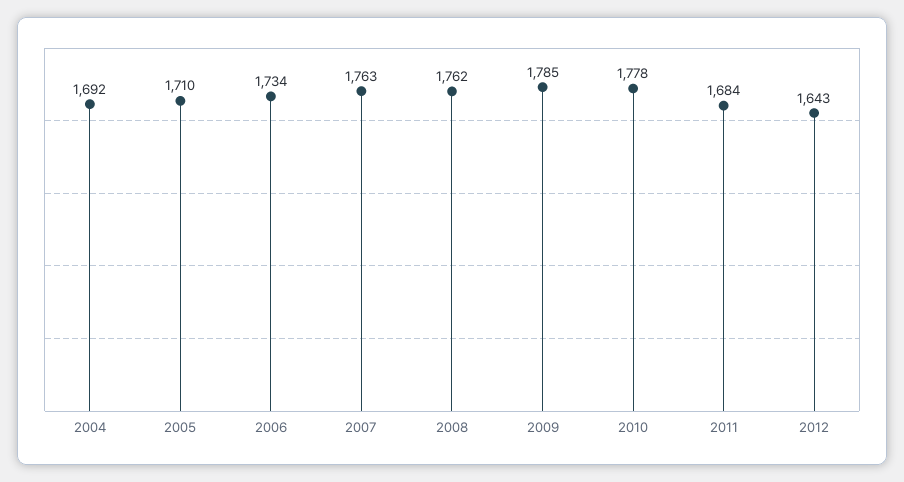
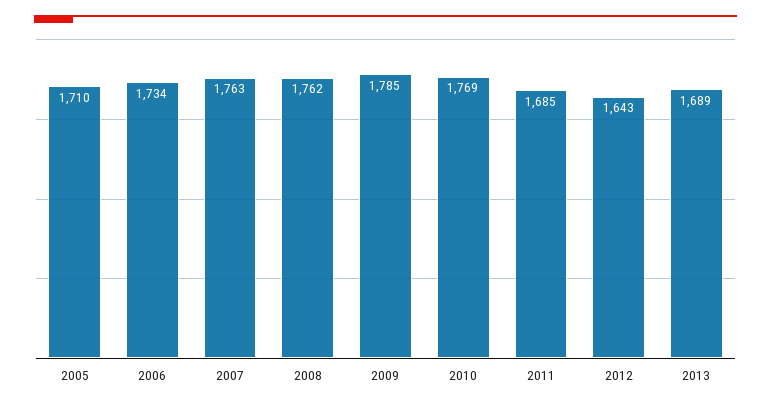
2004: 1692 -> none
2010: 1778 -> 1769
2011: 1684 -> 1685
2013: none -> 1689

